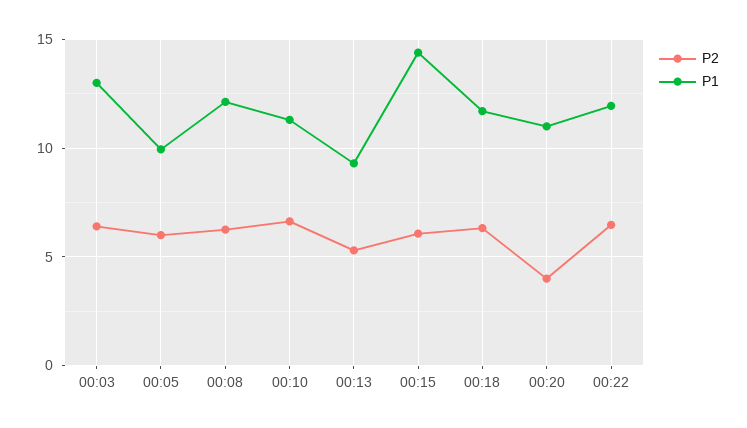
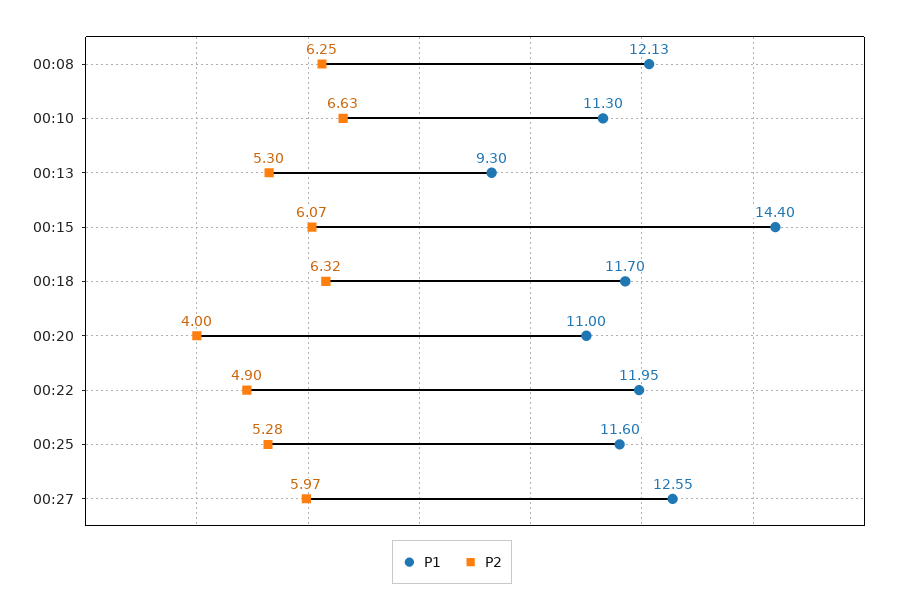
P2, 00:03: 6.5 -> none
P1, 00:03: 13 -> none
P2, 00:05: 6 -> none
P1, 00:05: 10 -> none
P2, 00:22: 6.5 -> 4.9
P1, 00:25: none -> 11.6
P2, 00:25: none -> 5.28
P1, 00:27: none -> 12.55
P2, 00:27: none -> 5.97

